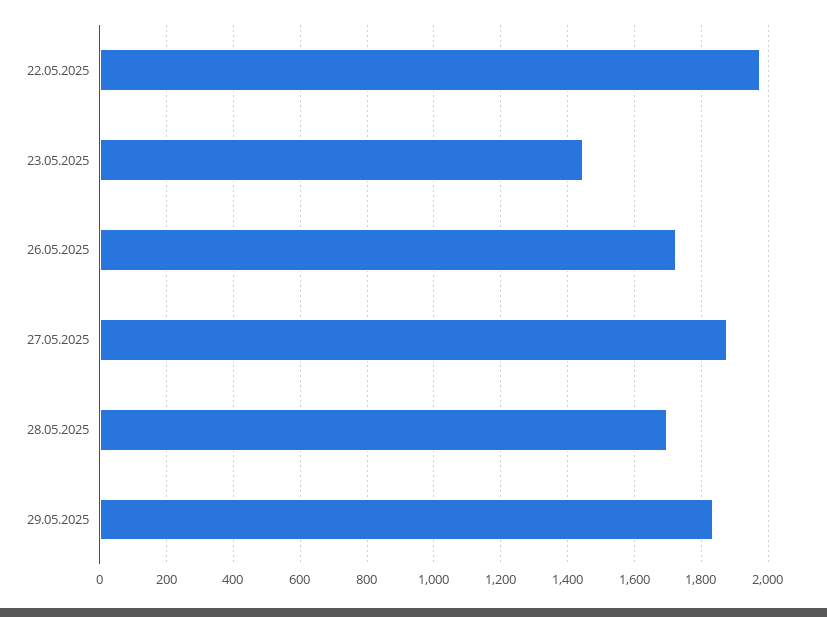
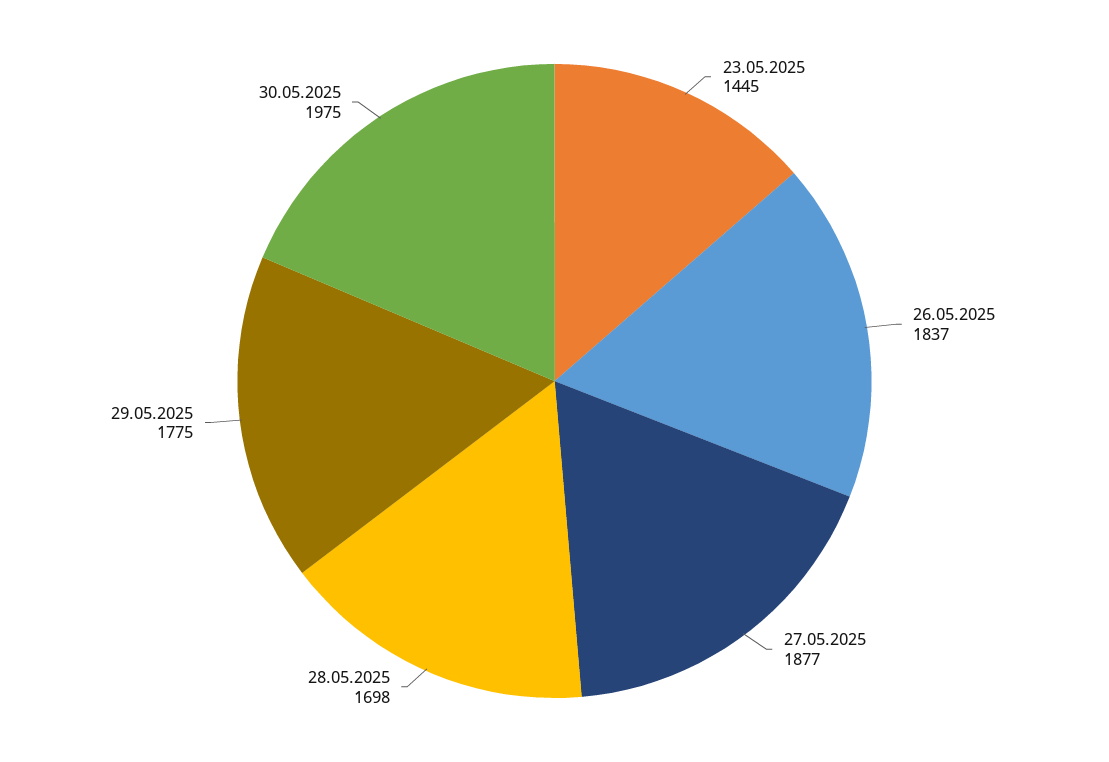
22.05.2025: 1980 -> none
26.05.2025: 1720 -> 1837
29.05.2025: 1840 -> 1775
30.05.2025: none -> 1975

